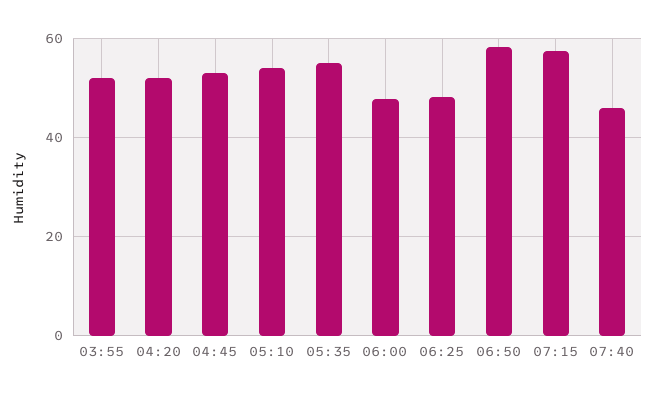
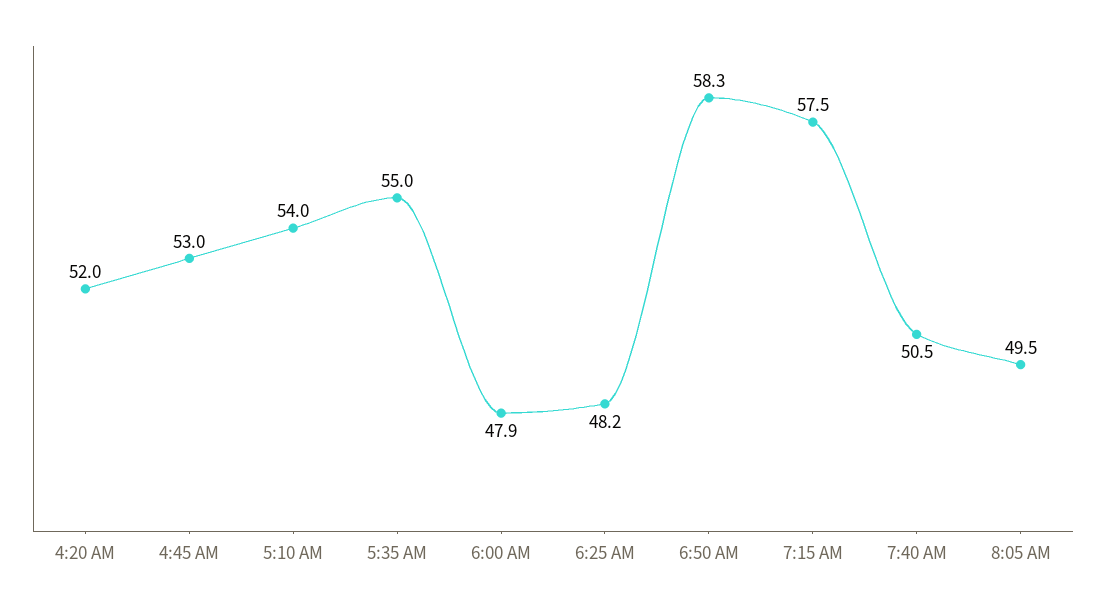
03:55: 52 -> none
07:40: 46 -> 50.5
8:05 AM: none -> 49.5

